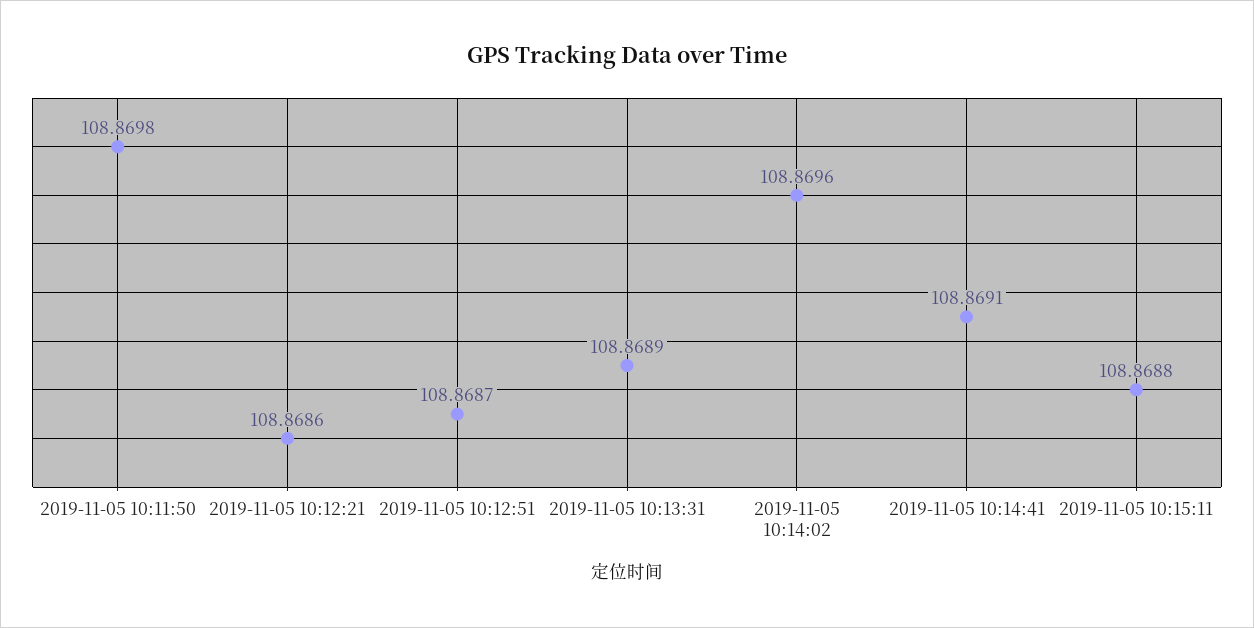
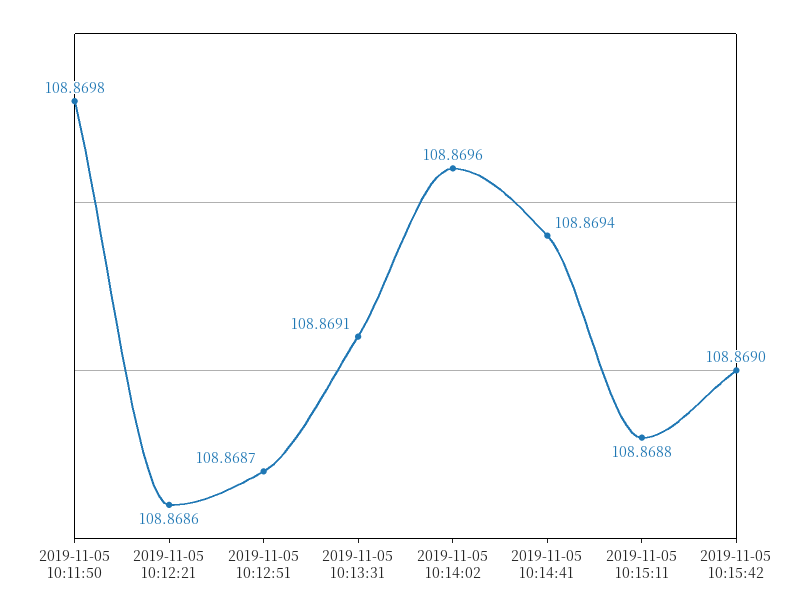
2019-11-05 10:13:31: 108.8689 -> 108.8691
2019-11-05 10:14:41: 108.8691 -> 108.8694
2019-11-05 10:15:42: none -> 108.869

